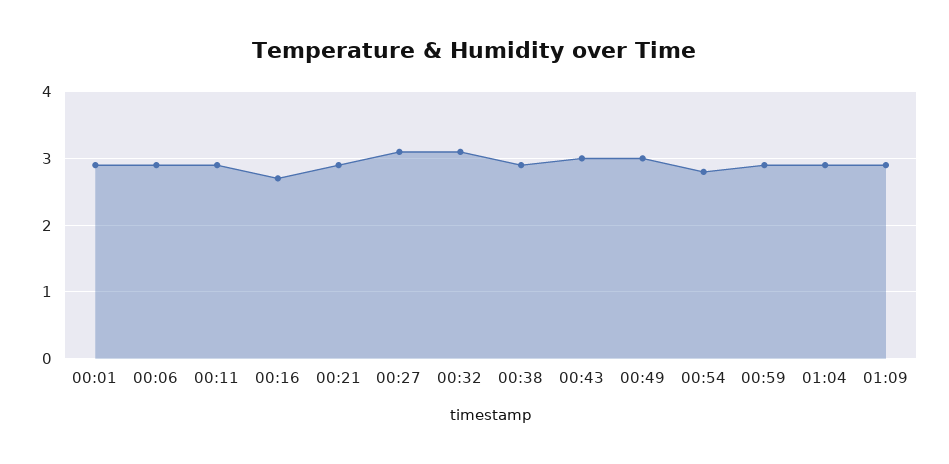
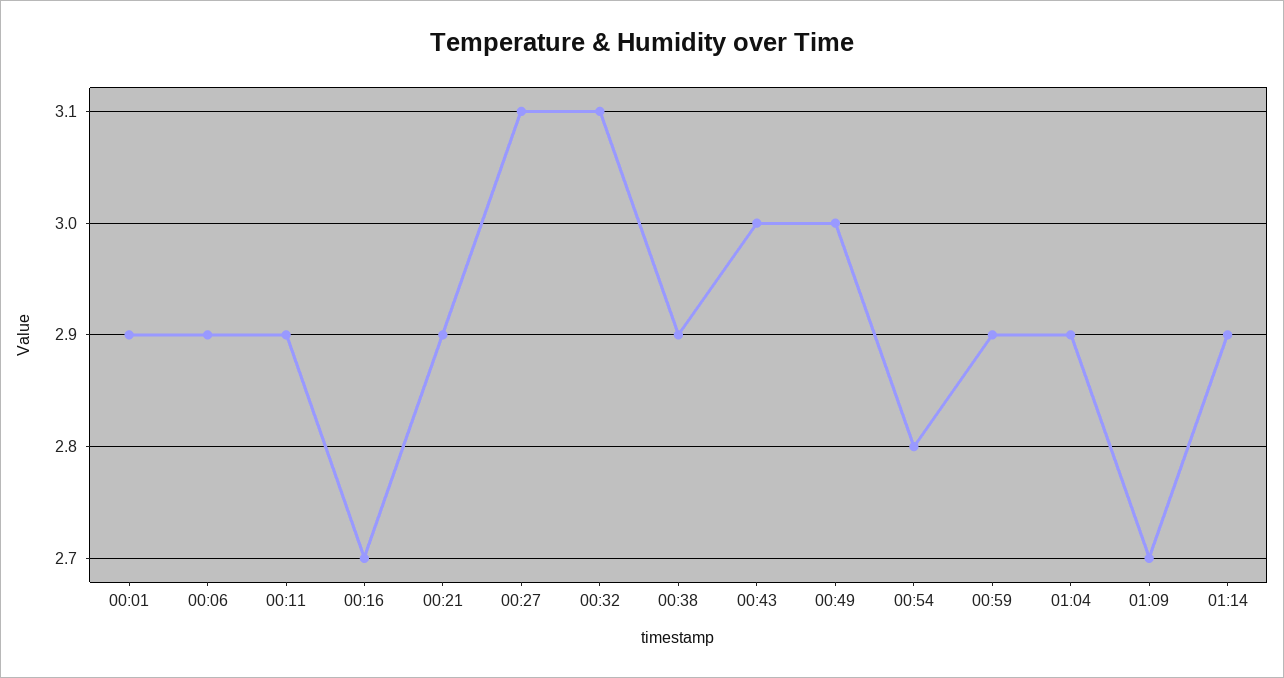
01:09: 2.9 -> 2.7
01:14: none -> 2.9

